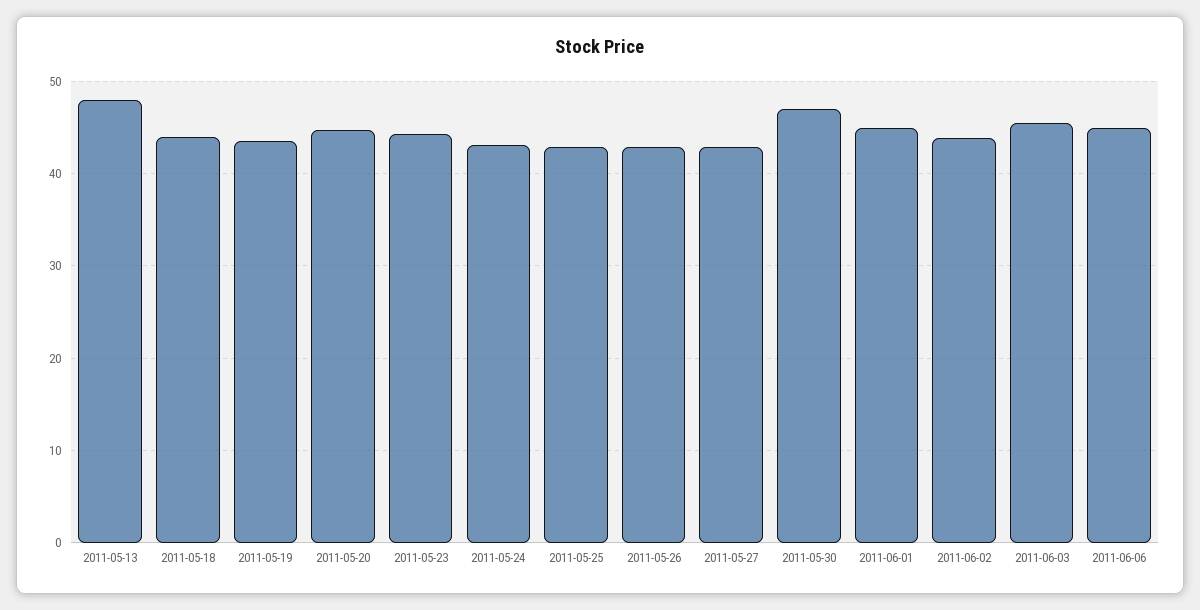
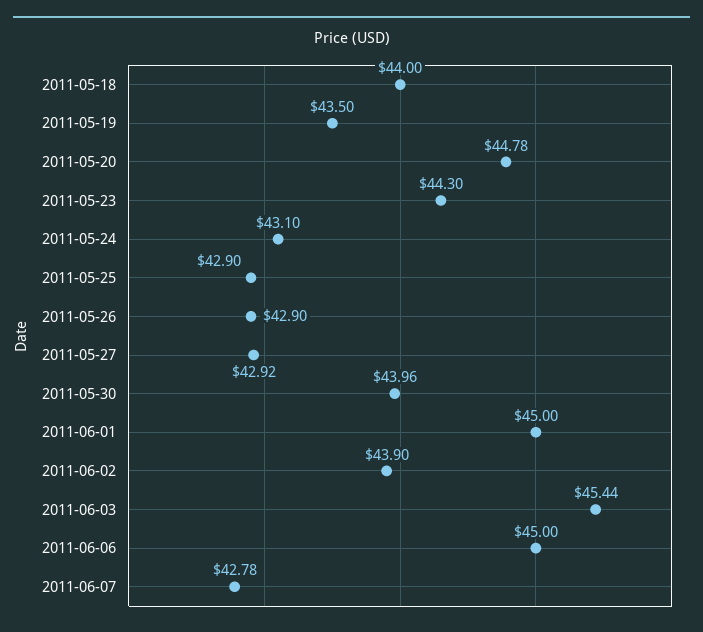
2011-05-13: 48 -> none
2011-05-30: 47 -> 43.96
2011-06-07: none -> 42.78

